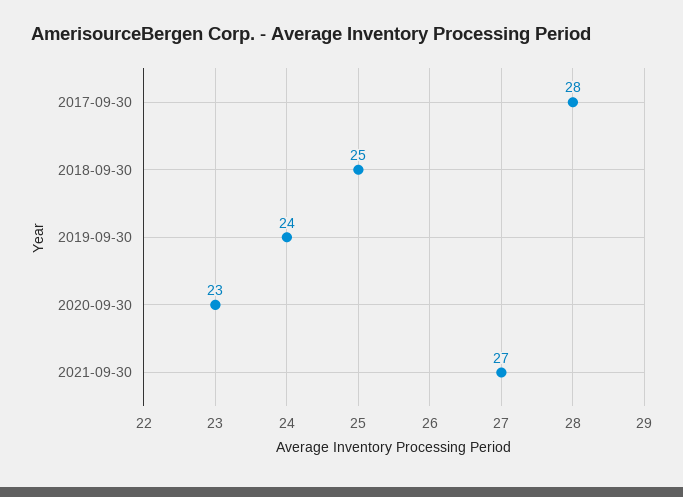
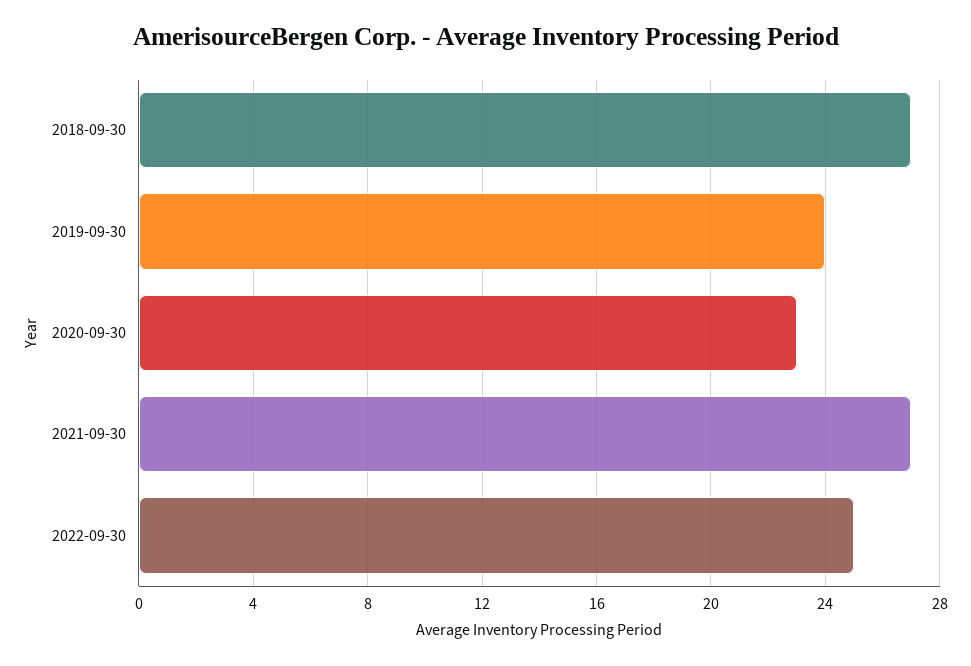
2017-09-30: 28 -> none
2018-09-30: 25 -> 27
2022-09-30: none -> 25

